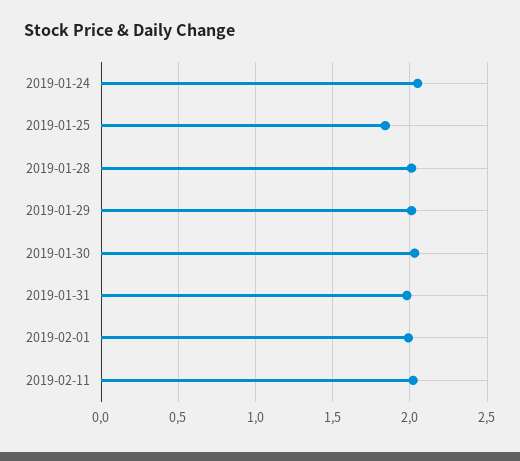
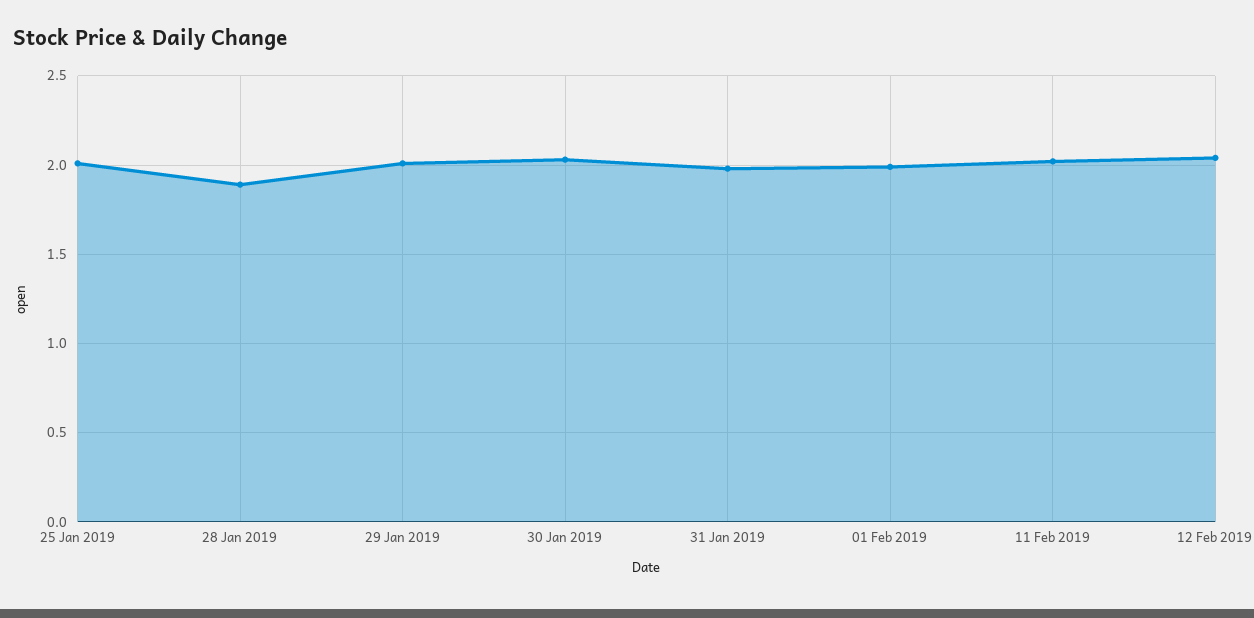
2019-01-24: 2.05 -> none
2019-01-25: 1.85 -> 2
2019-01-28: 2 -> 1.9
12 Feb 2019: none -> 2.05

